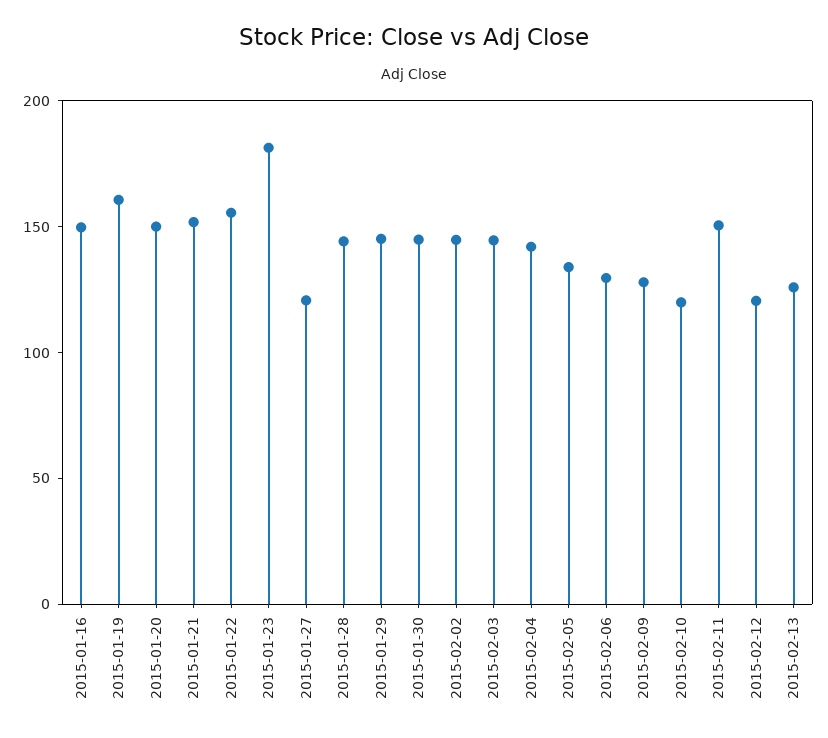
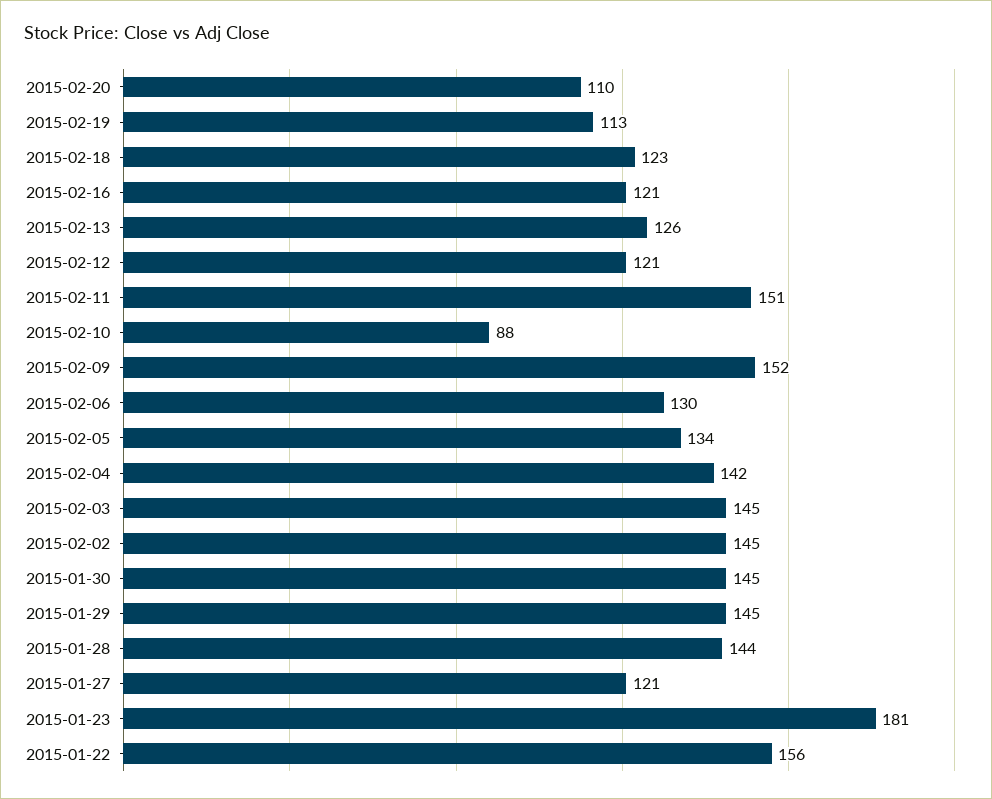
2015-01-16: 150 -> none
2015-01-19: 160 -> none
2015-01-20: 150 -> none
2015-01-21: 150 -> none
2015-02-09: 130 -> 152
2015-02-10: 120 -> 88
2015-02-20: none -> 110
2015-02-19: none -> 113
2015-02-18: none -> 123
2015-02-16: none -> 121

